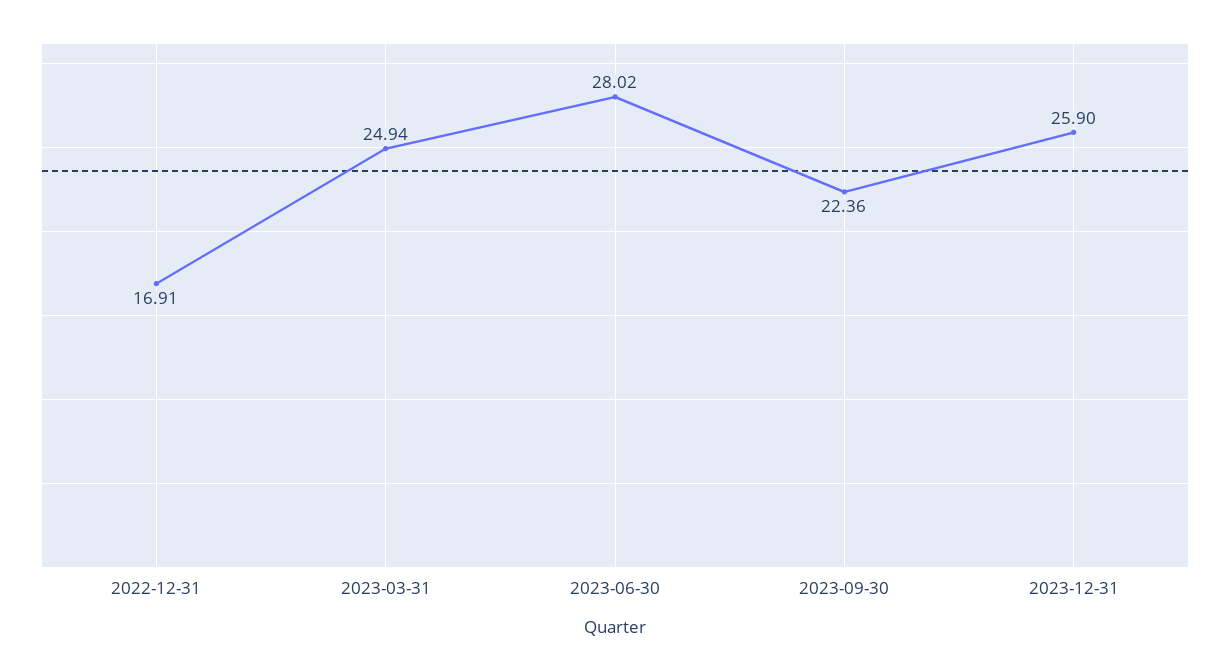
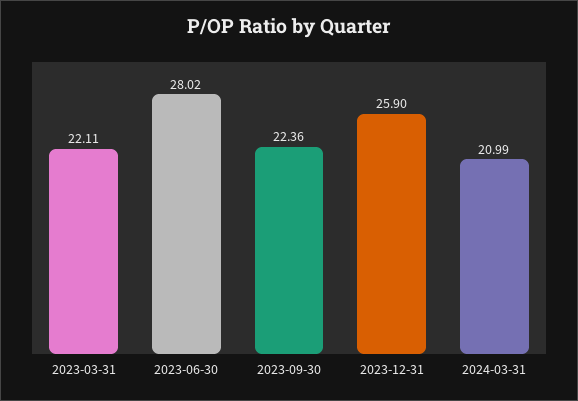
2022-12-31: 16.91 -> none
2023-03-31: 24.94 -> 22.11
2024-03-31: none -> 20.99

